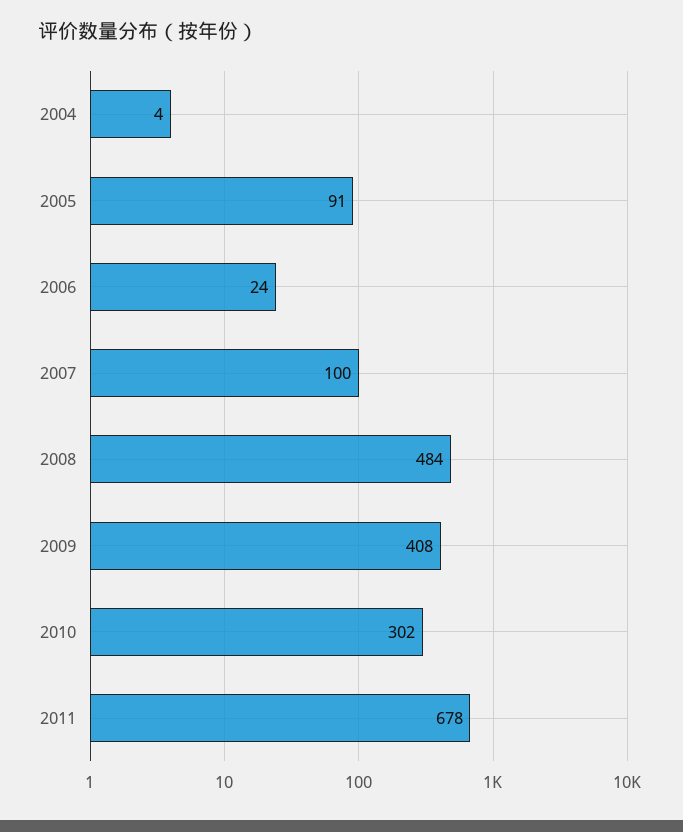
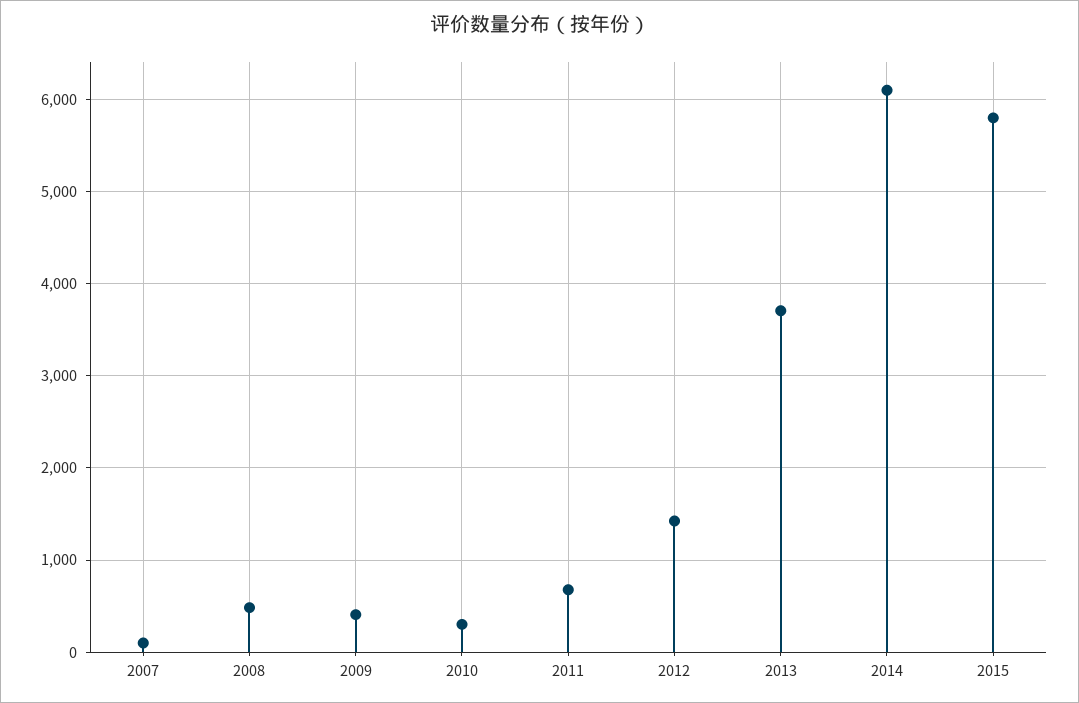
2004: 4 -> none
2005: 91 -> none
2006: 24 -> none
2012: none -> 1400
2013: none -> 3700
2014: none -> 6100
2015: none -> 5800

